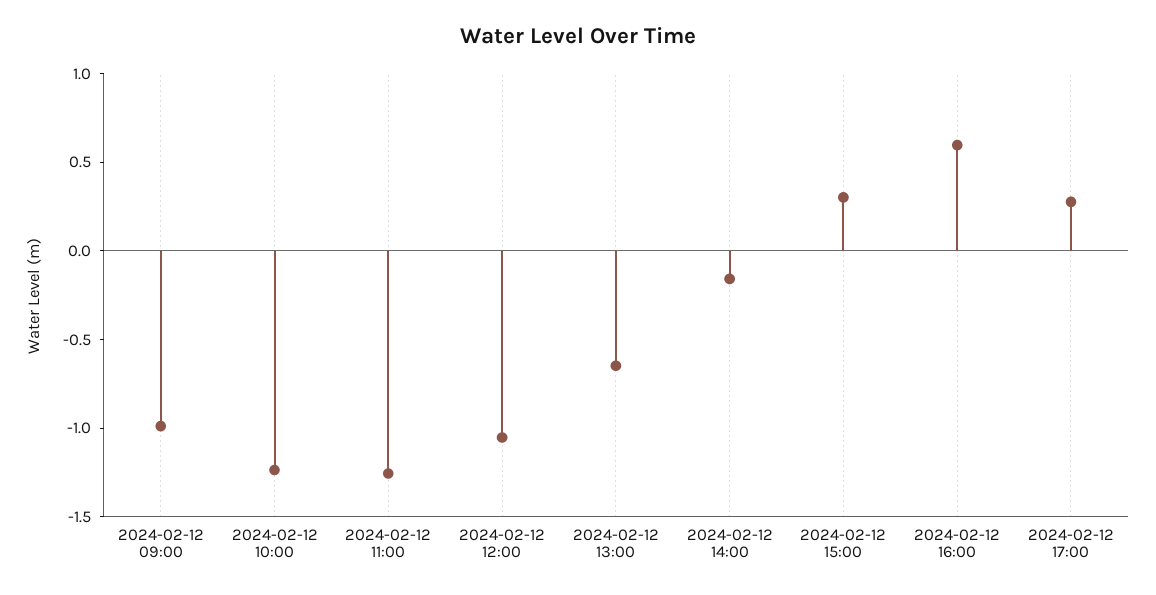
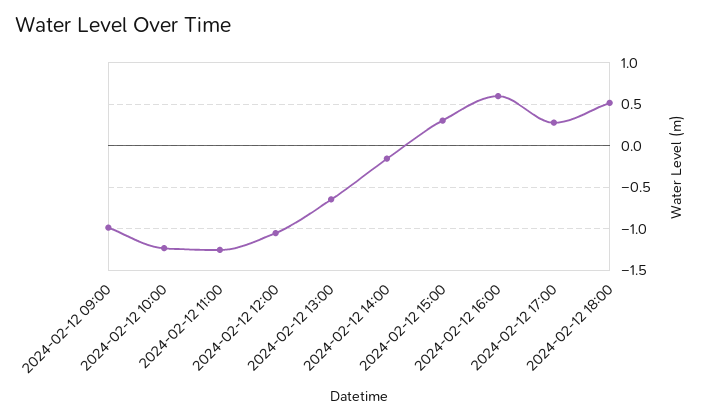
2024-02-12 18:00: none -> 0.5

